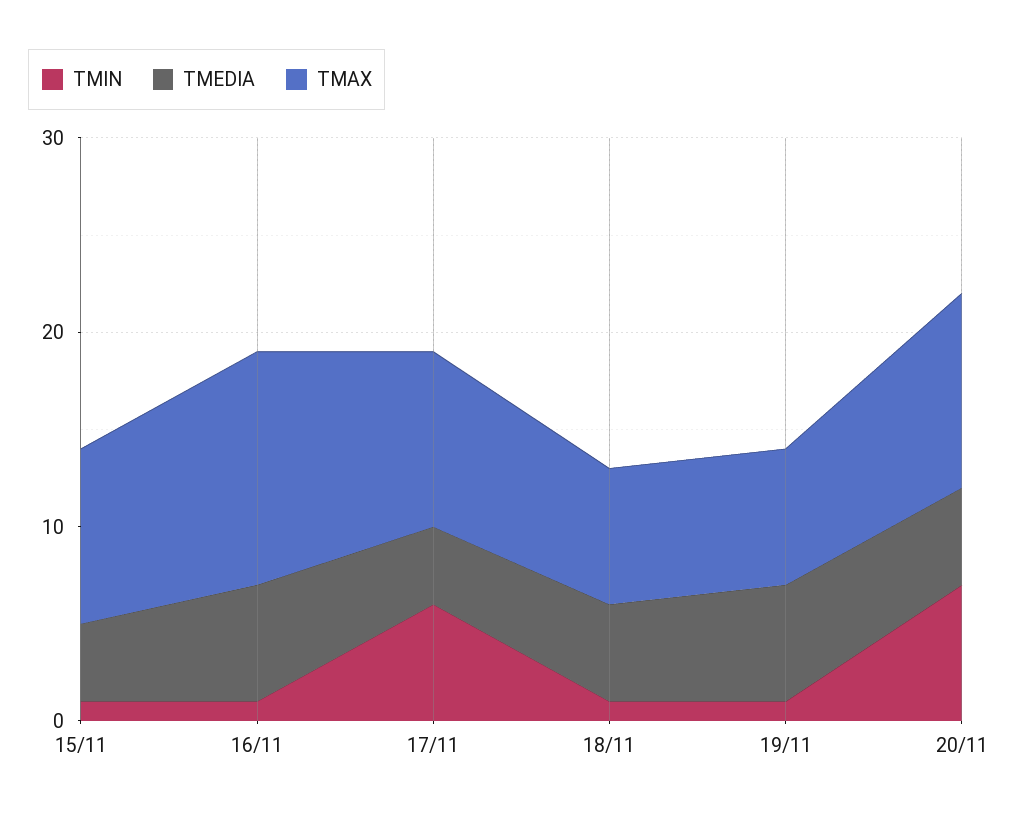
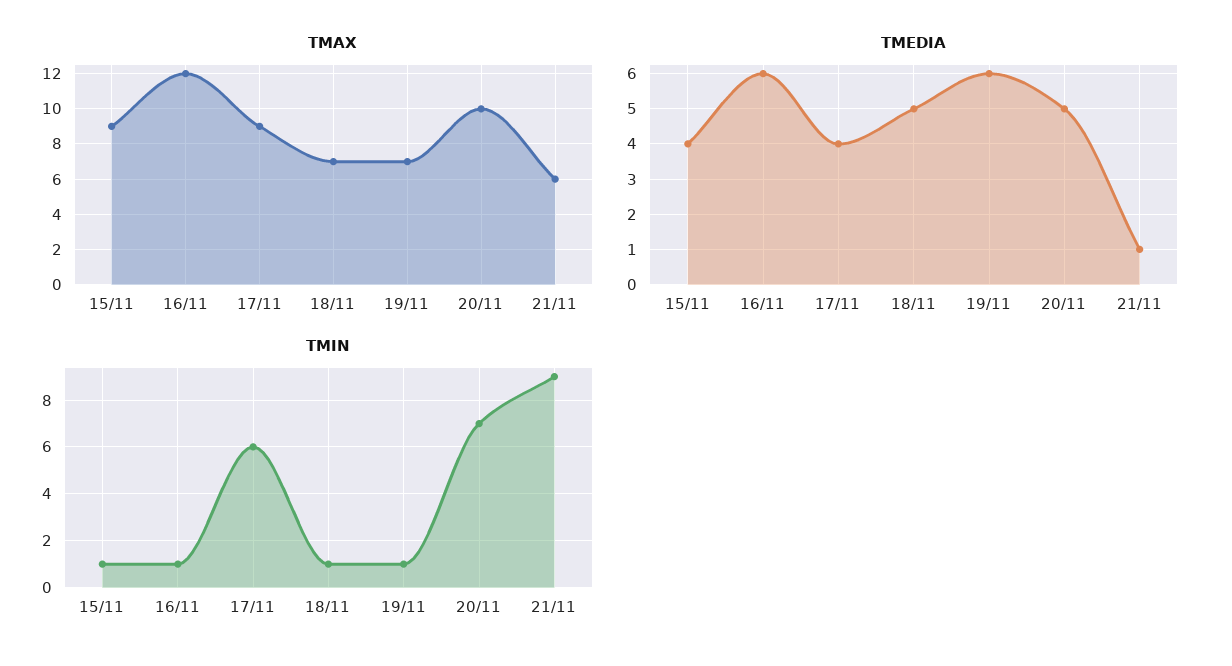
TMAX, 21/11: none -> 6
TMEDIA, 21/11: none -> 1
TMIN, 21/11: none -> 9

